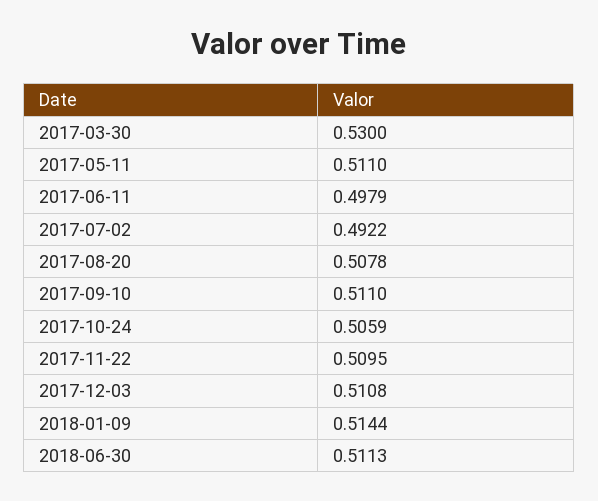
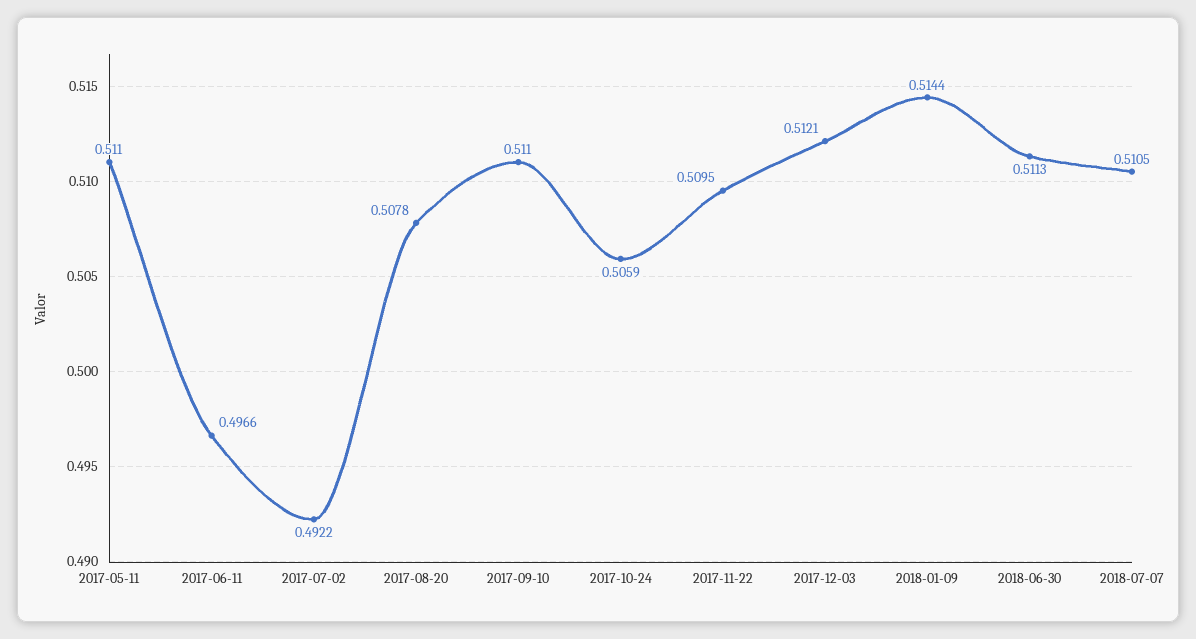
2017-03-30: 0.53 -> none
2017-06-11: 0.4979 -> 0.4966
2017-12-03: 0.5108 -> 0.5121
2018-07-07: none -> 0.5105

